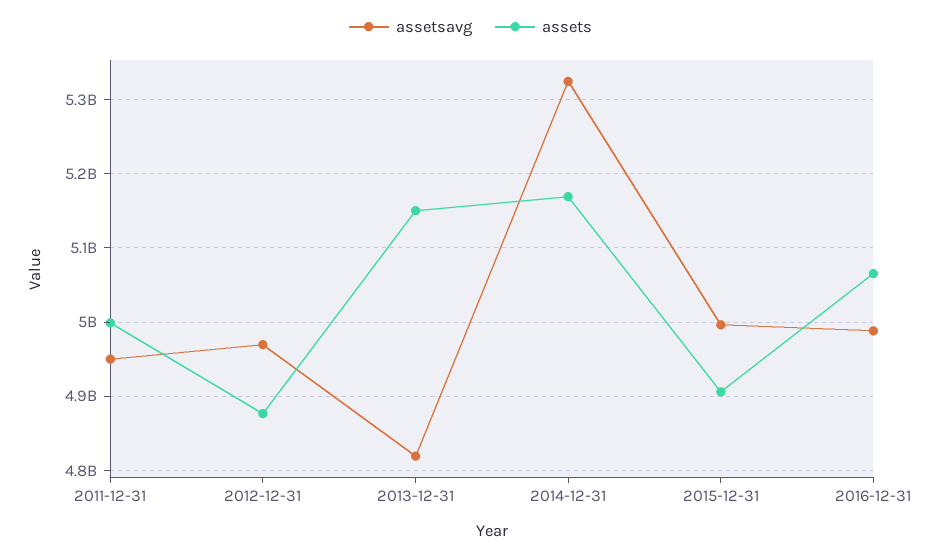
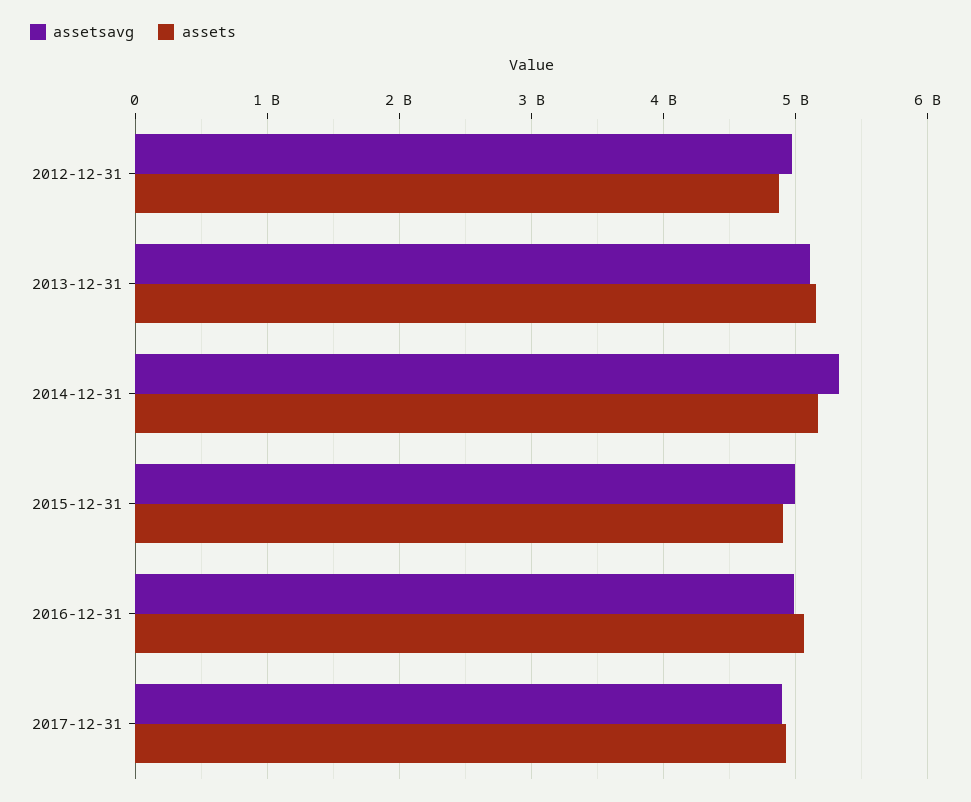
assetsavg, 2011-12-31: 4950000000 -> none
assets, 2011-12-31: 5000000000 -> none
assetsavg, 2013-12-31: 4820000000 -> 5100000000
assetsavg, 2017-12-31: none -> 4900000000
assets, 2017-12-31: none -> 4900000000

